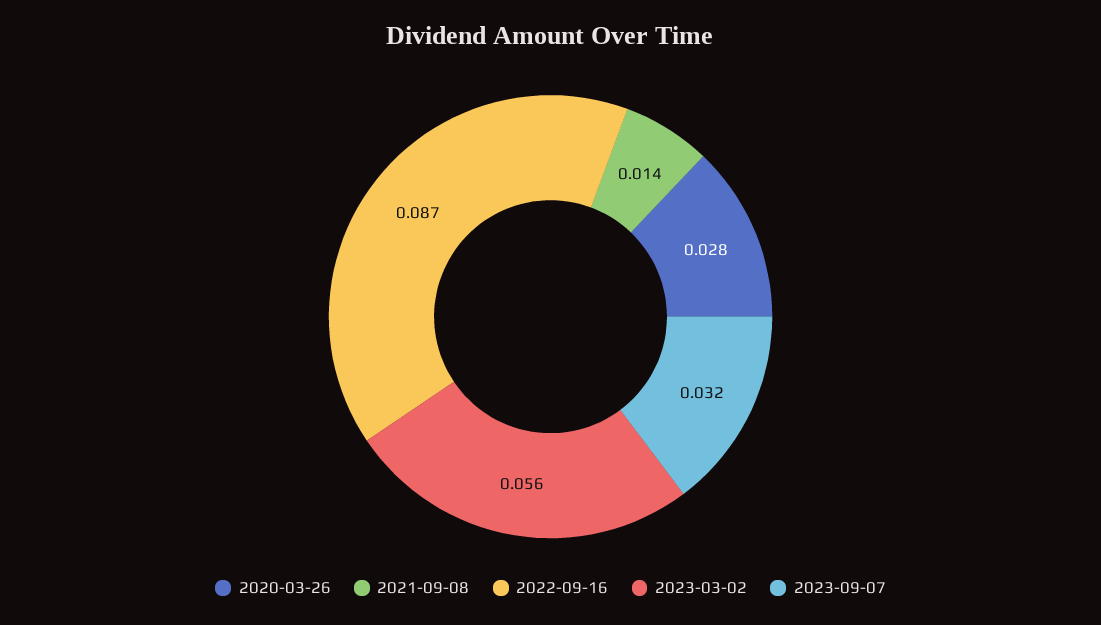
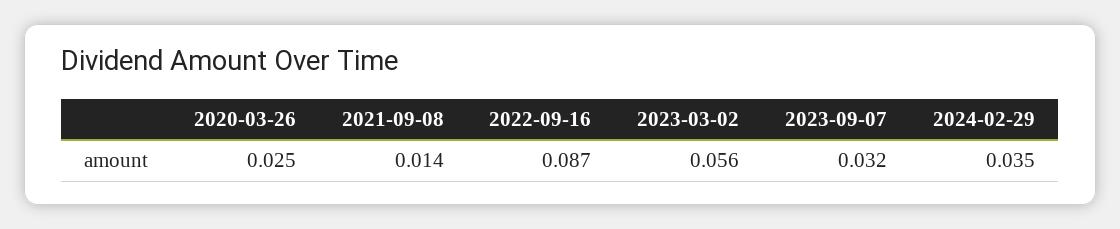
2020-03-26: 0.028 -> 0.025
2024-02-29: none -> 0.035

